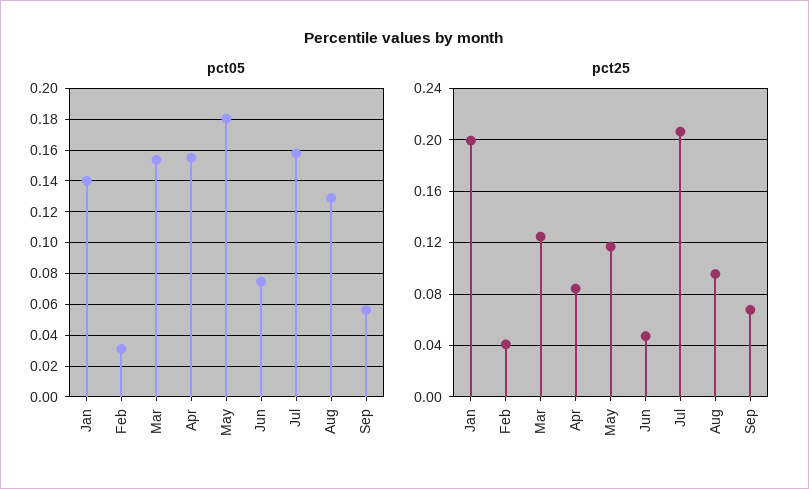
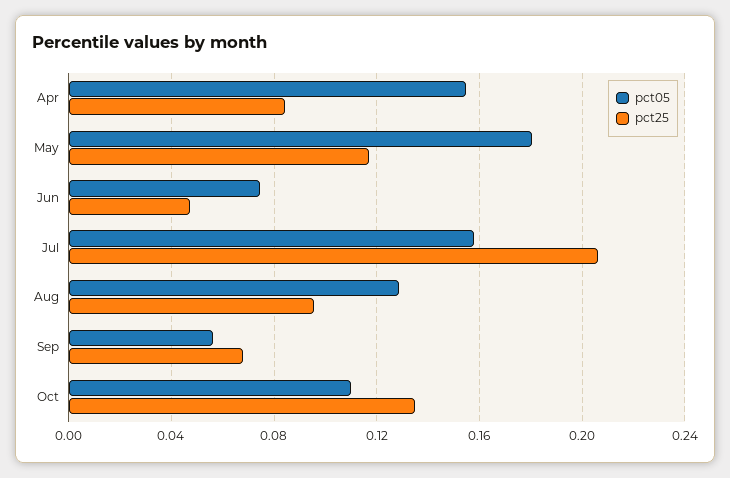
pct05, Jan: 0.14 -> none
pct05, Feb: 0.03 -> none
pct05, Mar: 0.155 -> none
pct25, Jan: 0.2 -> none
pct25, Feb: 0.04 -> none
pct25, Mar: 0.125 -> none
pct05, Oct: none -> 0.11
pct25, Oct: none -> 0.135

